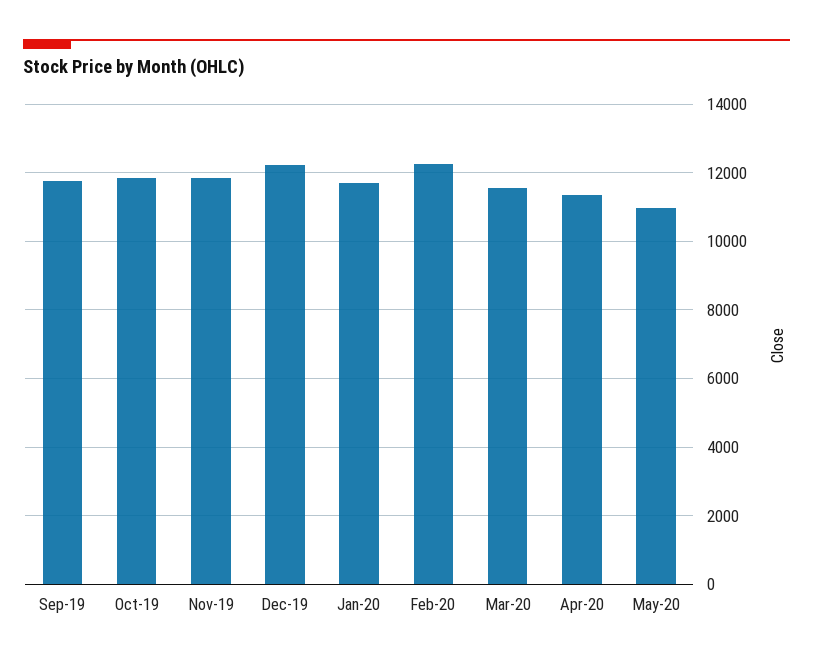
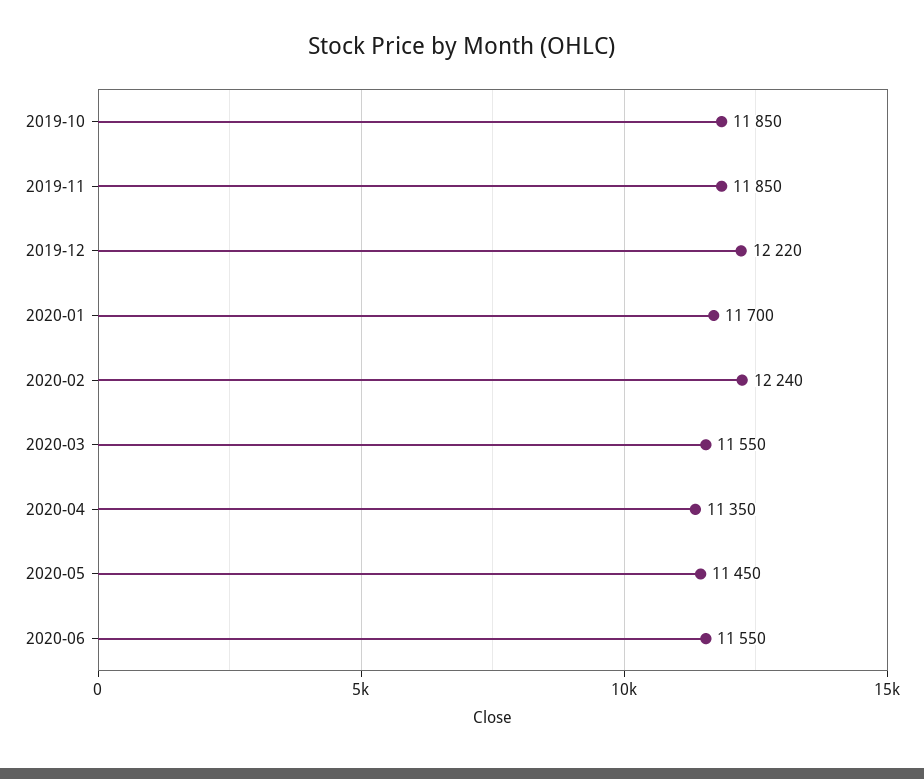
Sep-19: 11800 -> none
May-20: 11000 -> 11450
2020-06: none -> 11550

